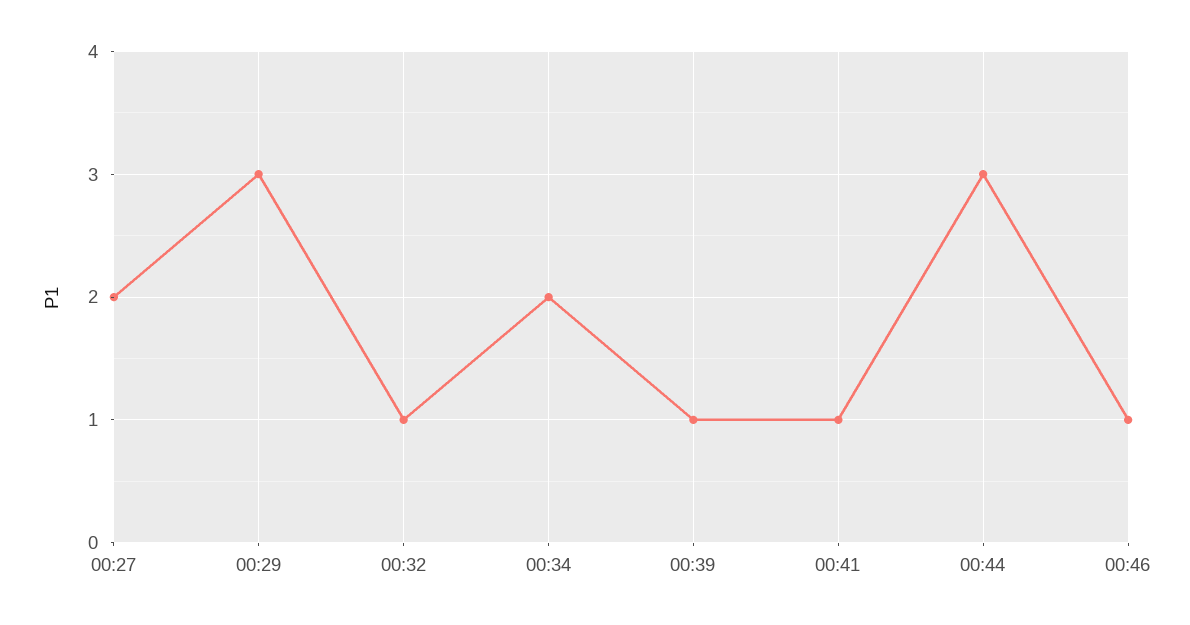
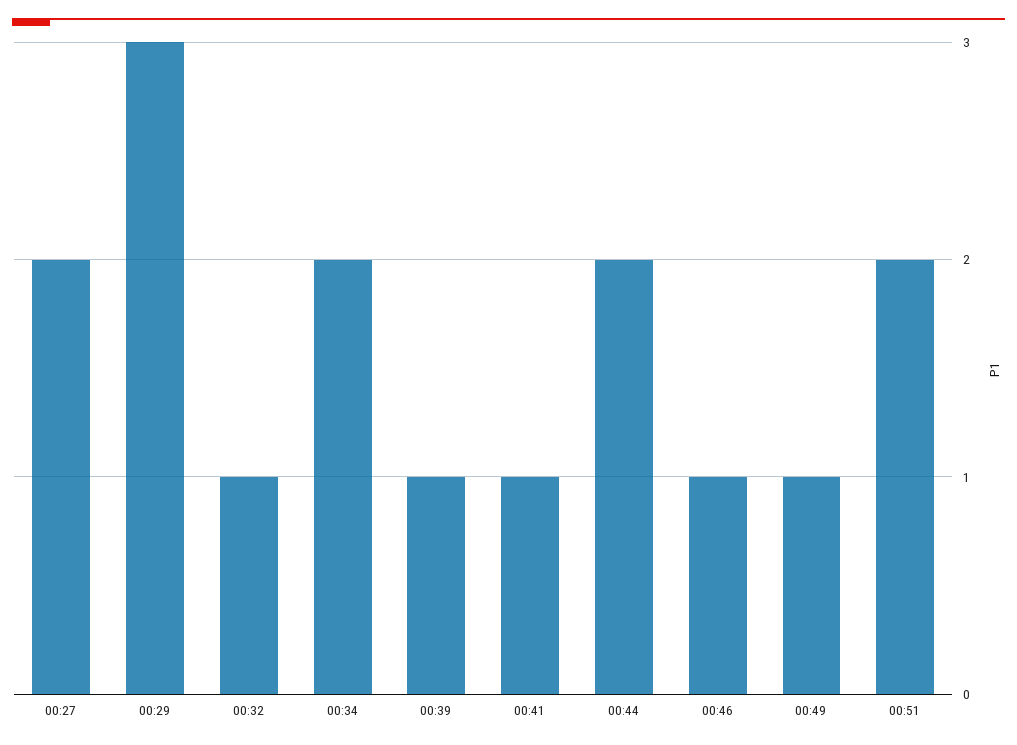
00:44: 3 -> 2
00:49: none -> 1
00:51: none -> 2

